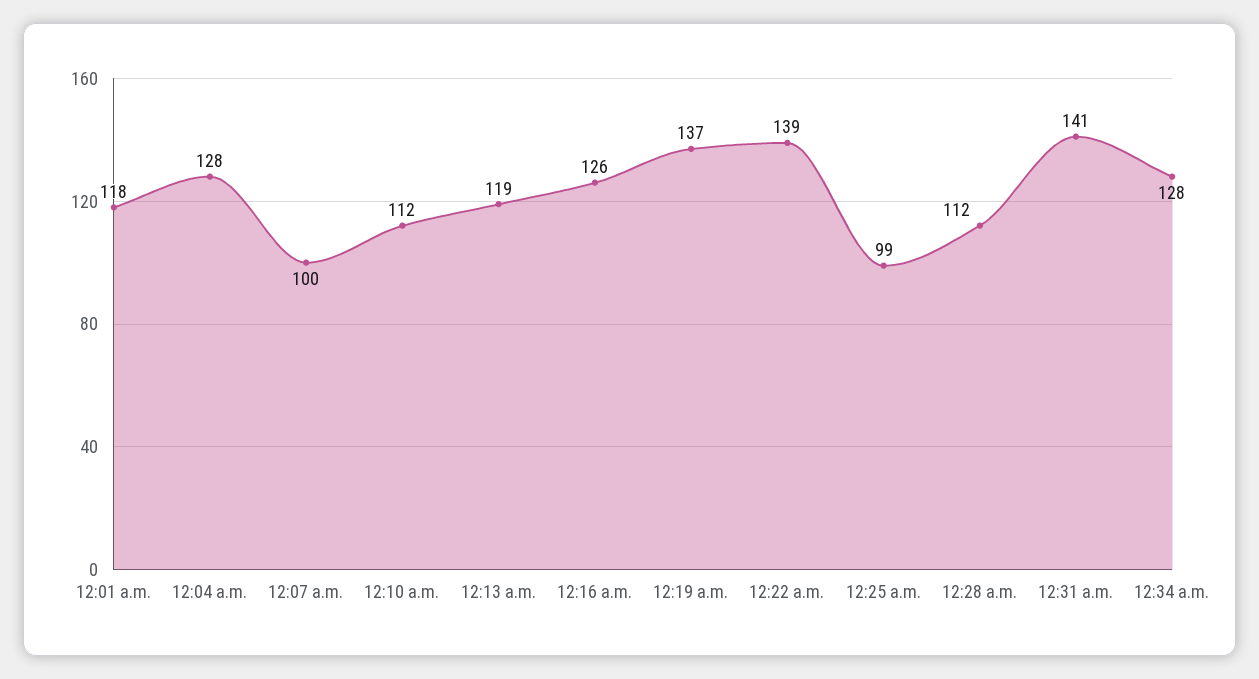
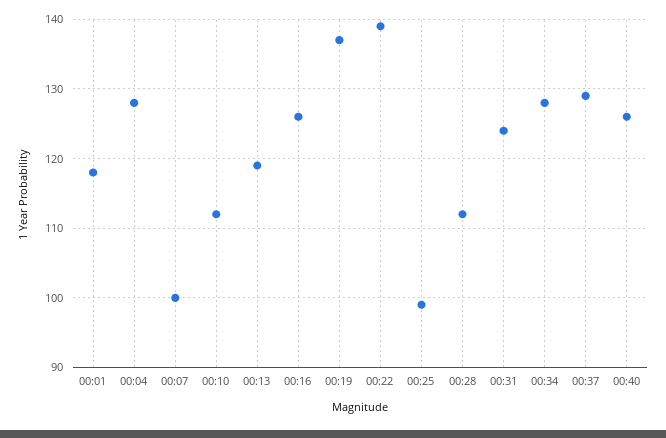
12:31 a.m.: 141 -> 124
00:37: none -> 129
00:40: none -> 126

